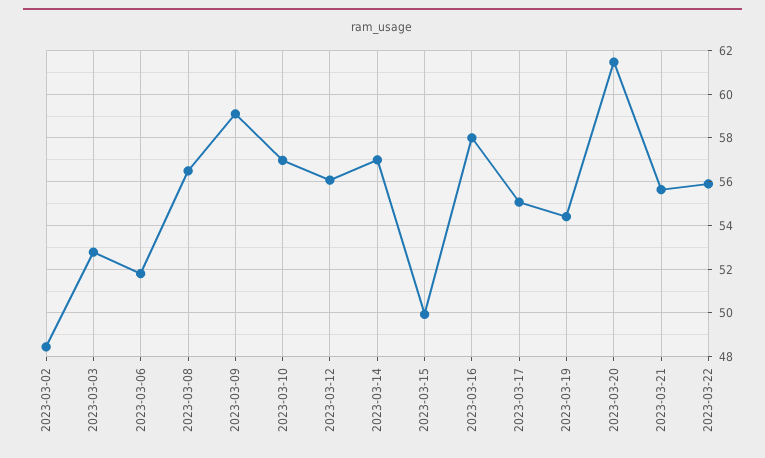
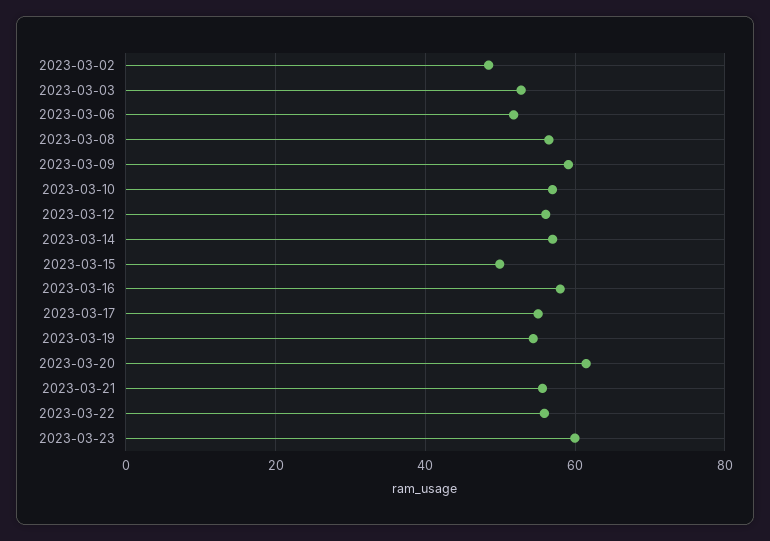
2023-03-23: none -> 60

